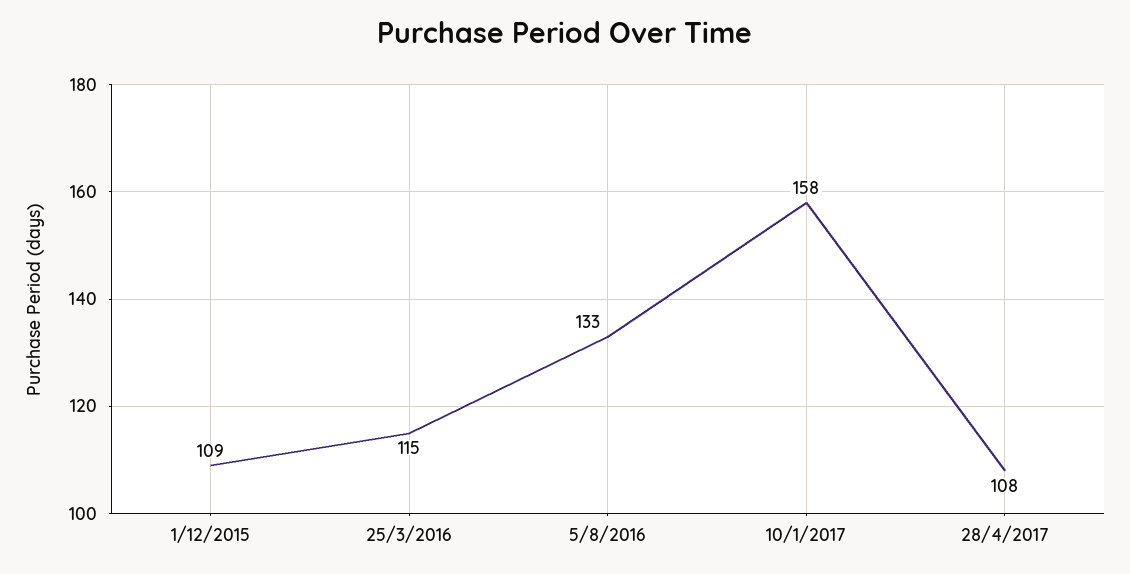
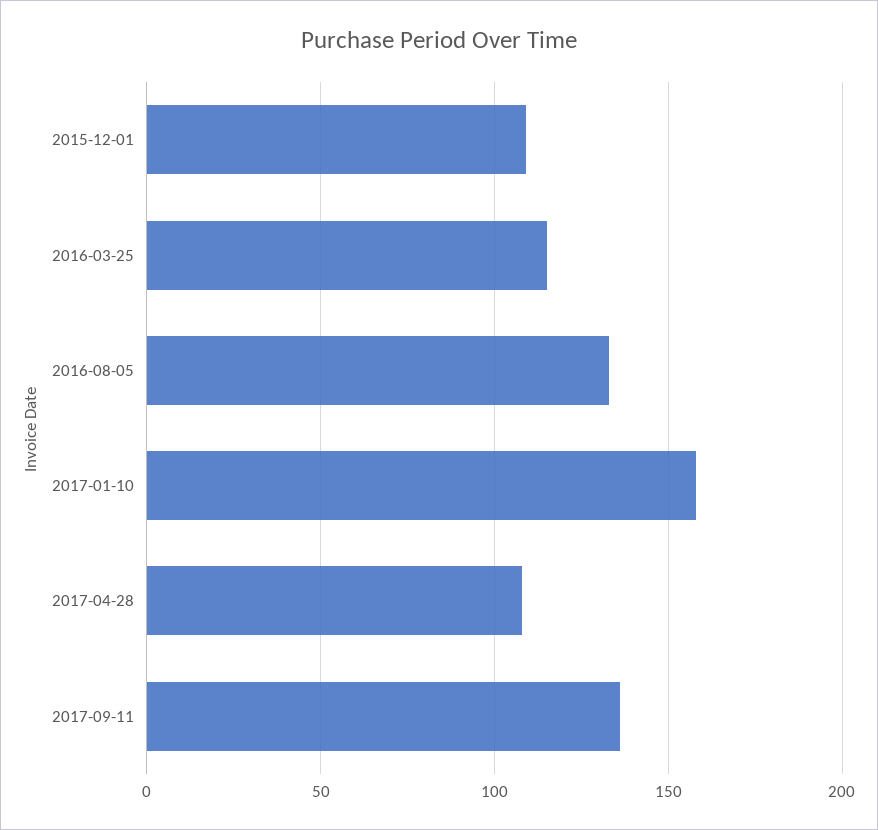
2017-09-11: none -> 135

